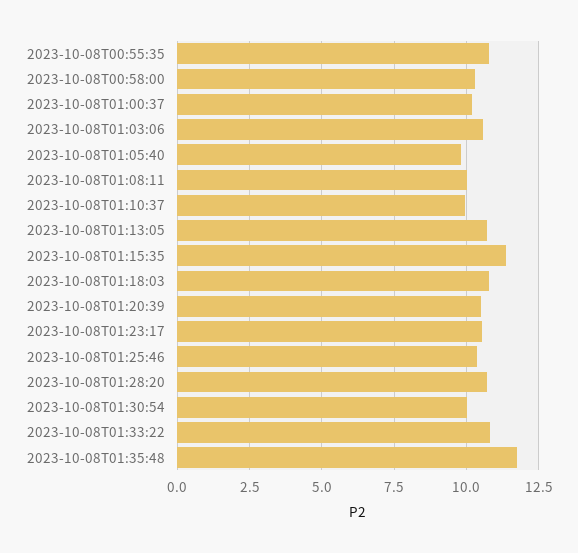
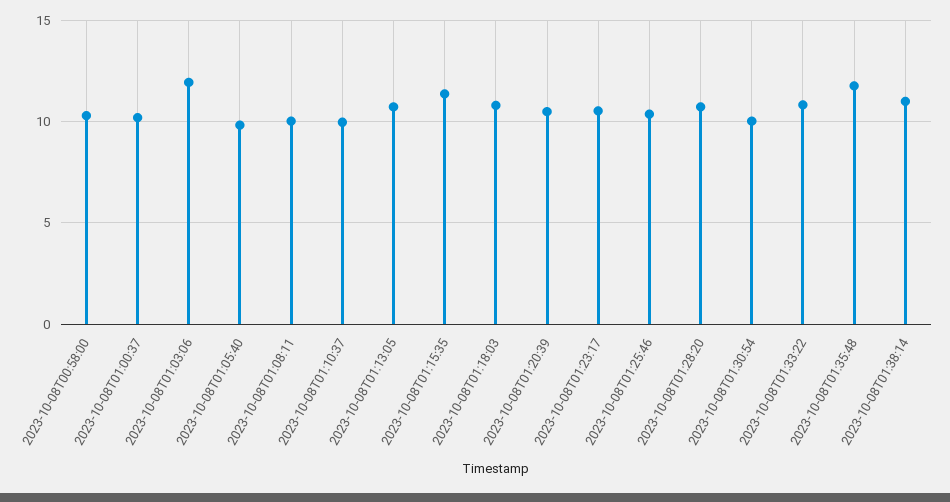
2023-10-08T00:55:35: 10.75 -> none
2023-10-08T01:03:06: 10.5 -> 12
2023-10-08T01:38:14: none -> 11

